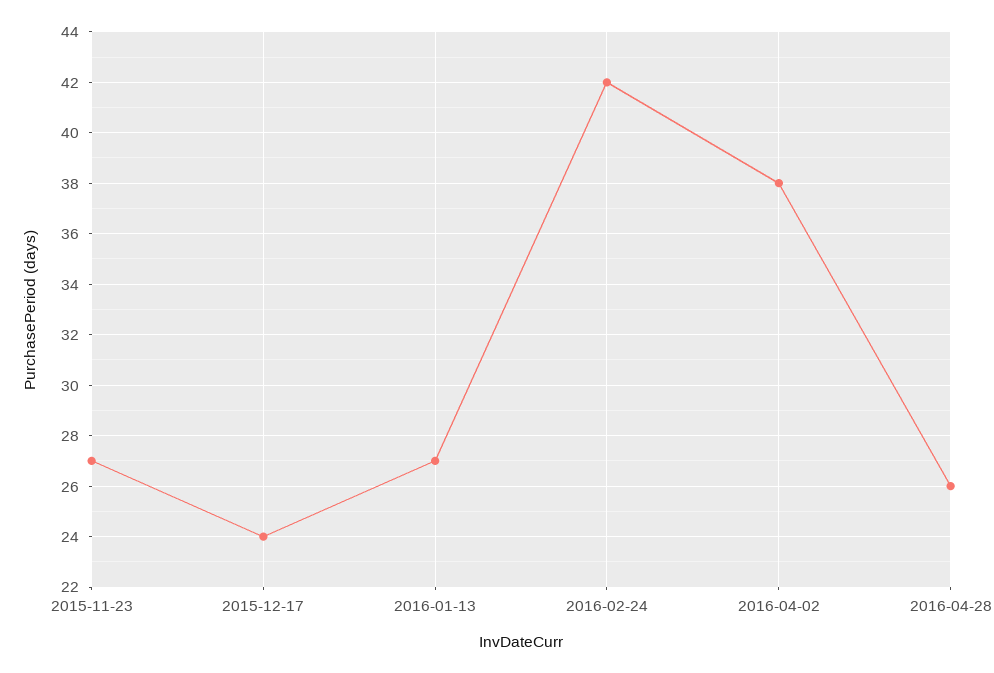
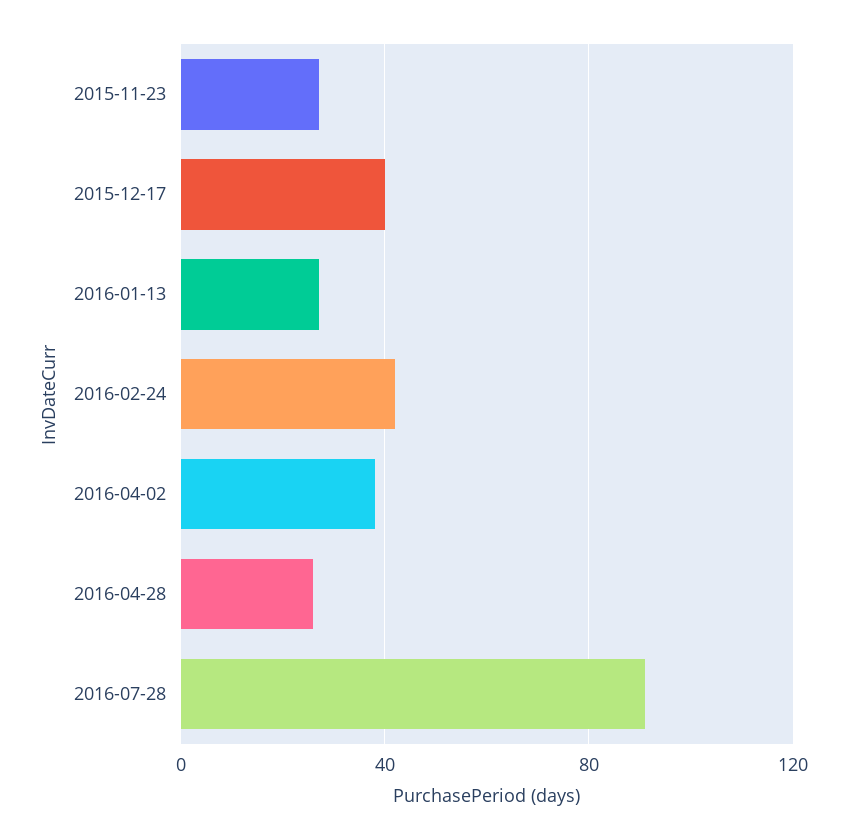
2015-12-17: 24 -> 40
2016-07-28: none -> 90

